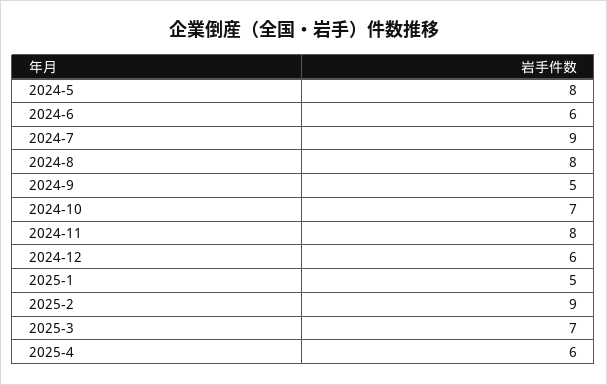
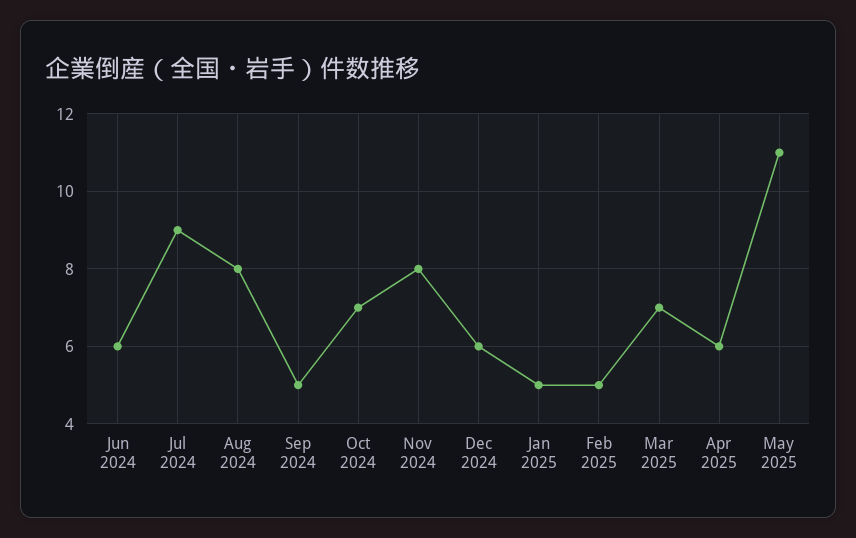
2024-5: 8 -> none
2025-2: 9 -> 5
May 2025: none -> 11

